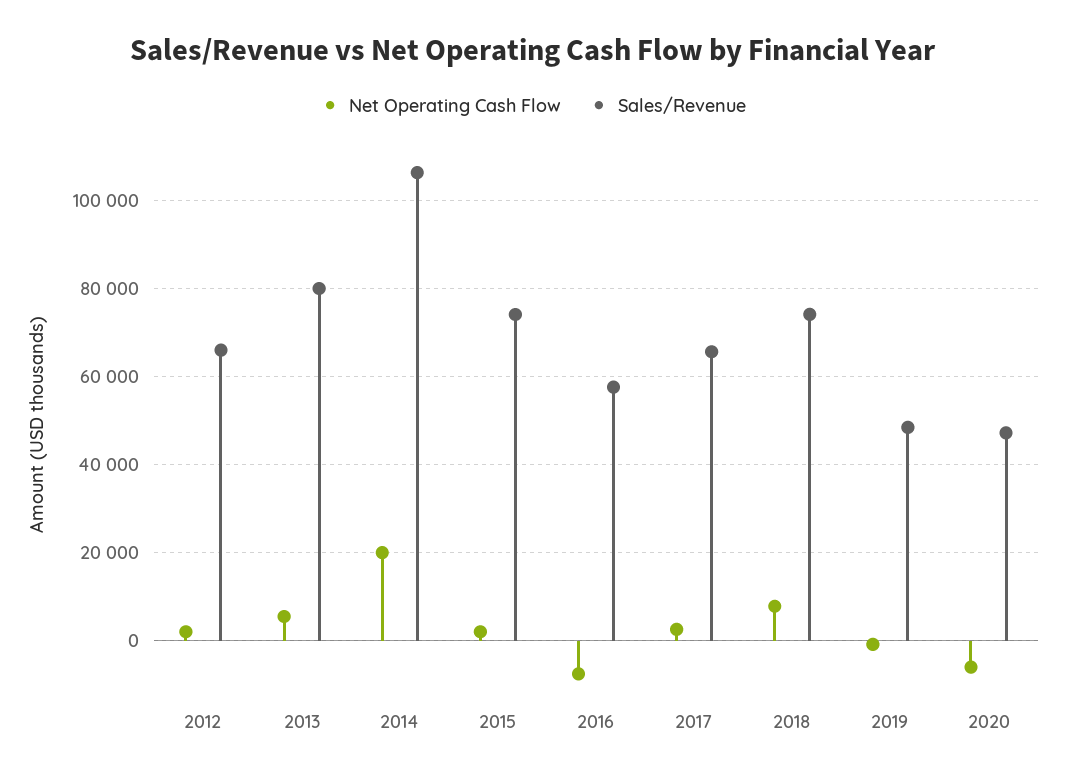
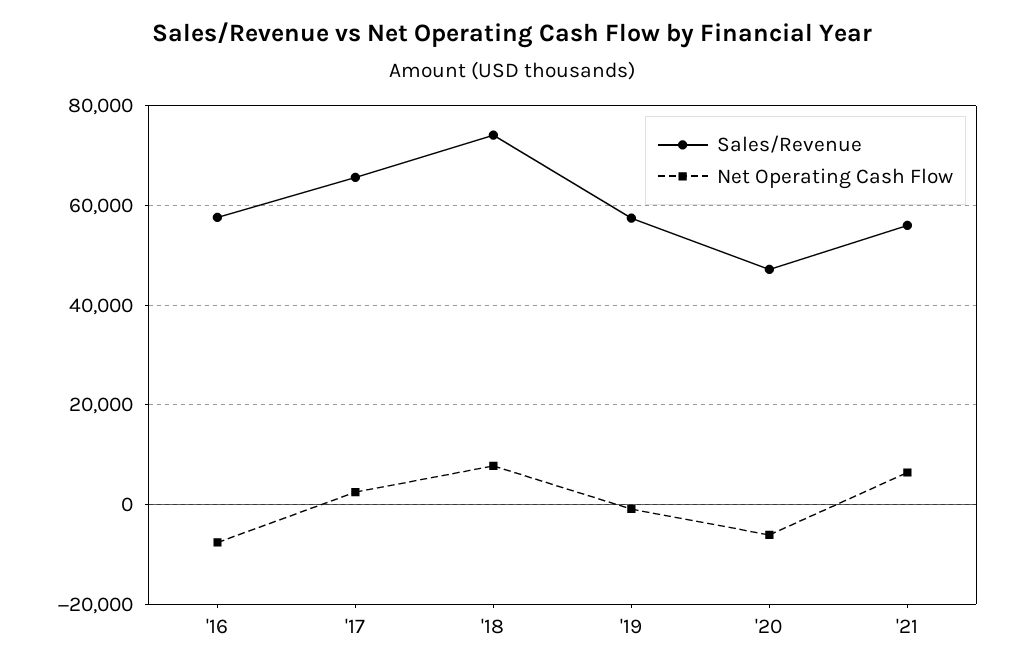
Net Operating Cash Flow, 2012: 2000 -> none
Sales/Revenue, 2012: 66000 -> none
Net Operating Cash Flow, 2013: 6000 -> none
Sales/Revenue, 2013: 80000 -> none
Net Operating Cash Flow, 2014: 20000 -> none
Sales/Revenue, 2014: 106000 -> none
Net Operating Cash Flow, 2015: 2000 -> none
Sales/Revenue, 2015: 74000 -> none
Sales/Revenue, 2019: 48000 -> 58000
Sales/Revenue, '21: none -> 56000
Net Operating Cash Flow, '21: none -> 6000

